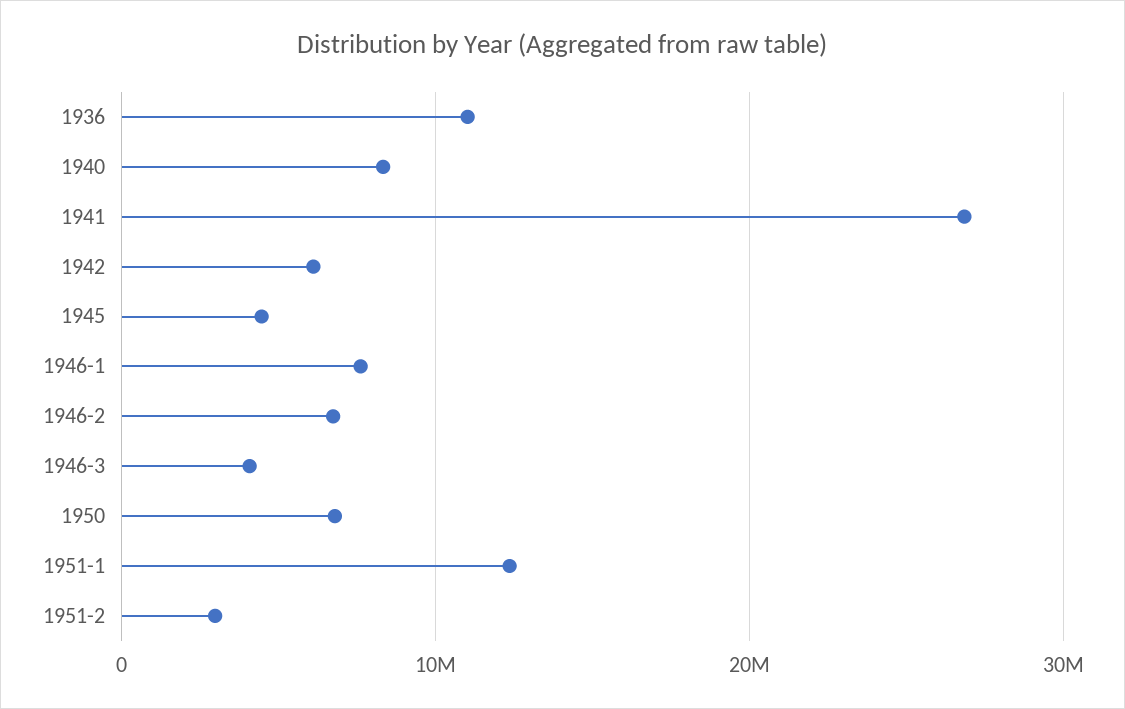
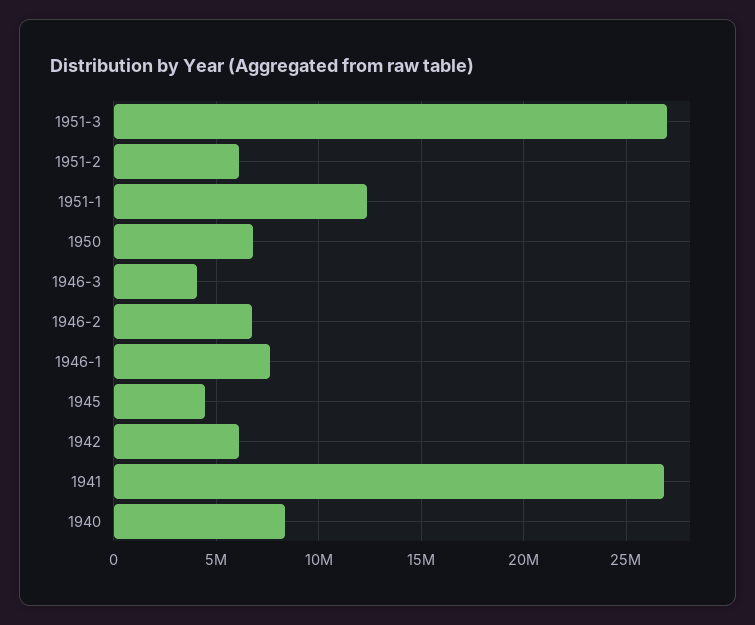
1936: 11000000 -> none
1951-2: 3000000 -> 6000000
1951-3: none -> 27000000

